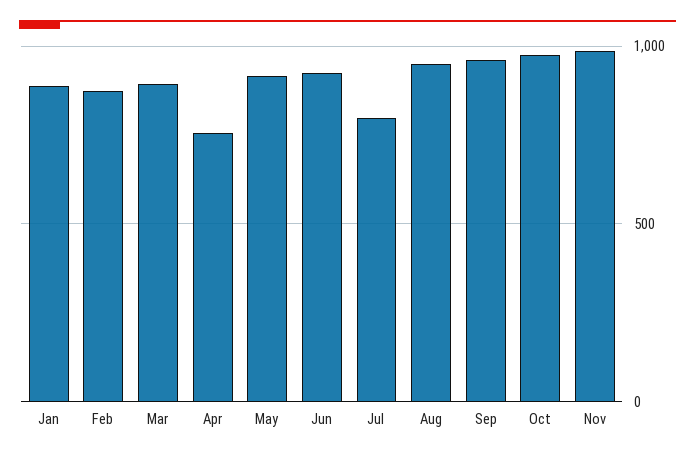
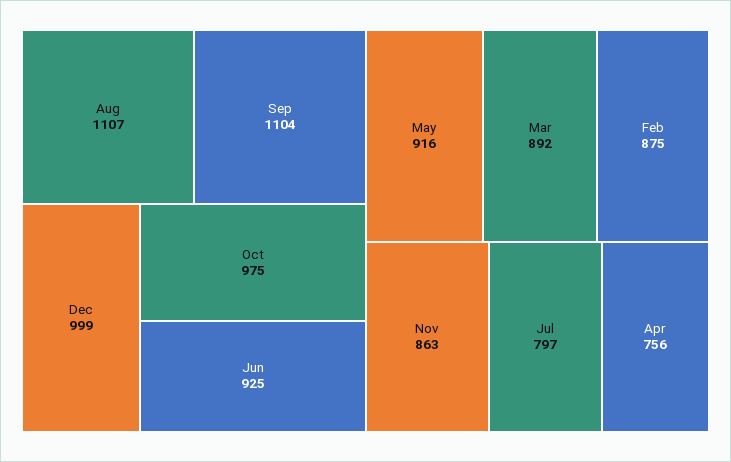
Jan: 900 -> none
Aug: 950 -> 1107
Sep: 950 -> 1104
Nov: 1000 -> 863
Dec: none -> 999

